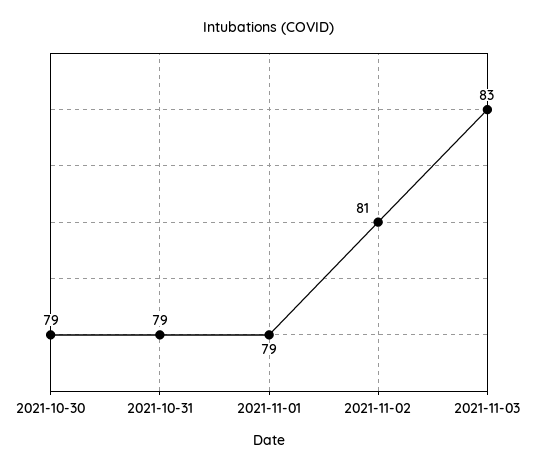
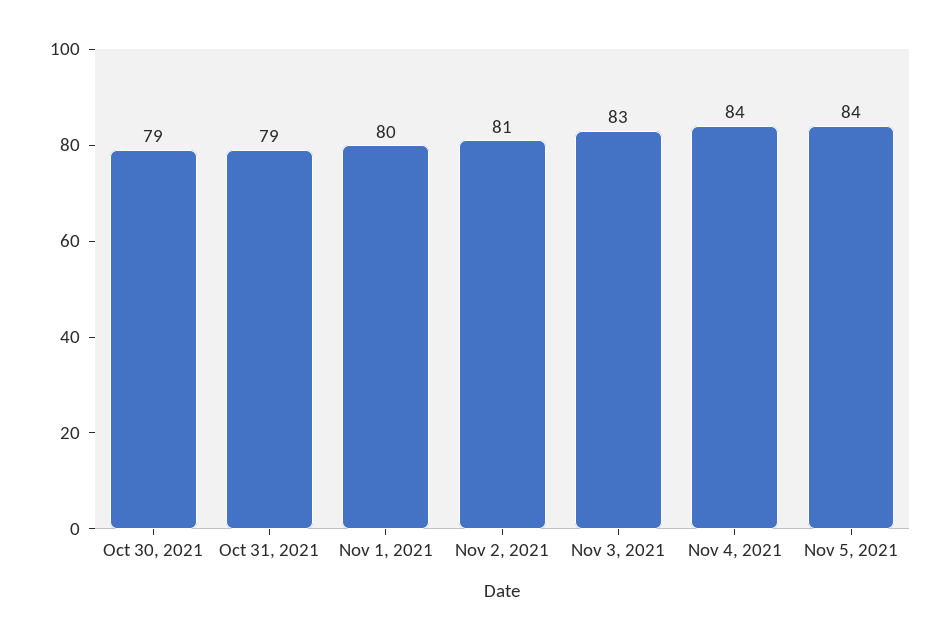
2021-11-01: 79 -> 80
Nov 4, 2021: none -> 84
Nov 5, 2021: none -> 84

